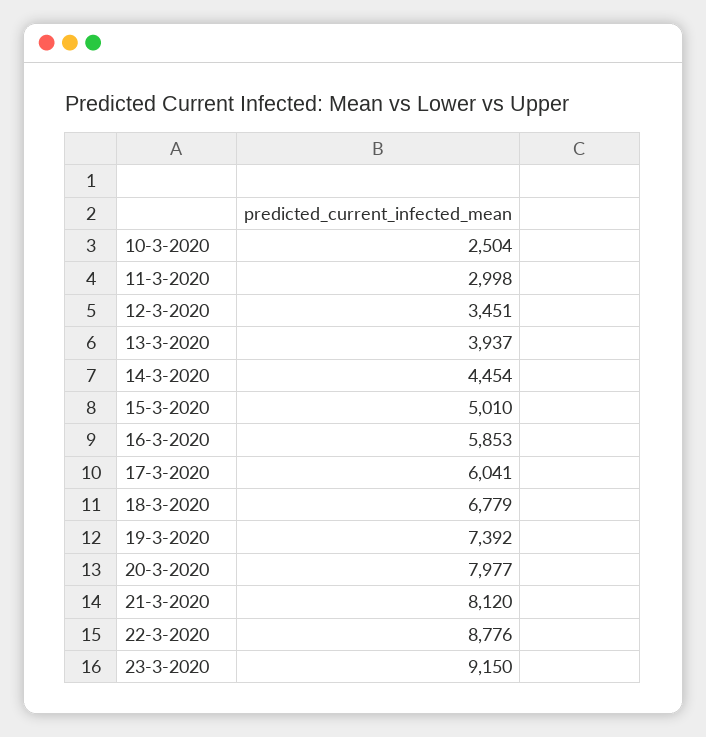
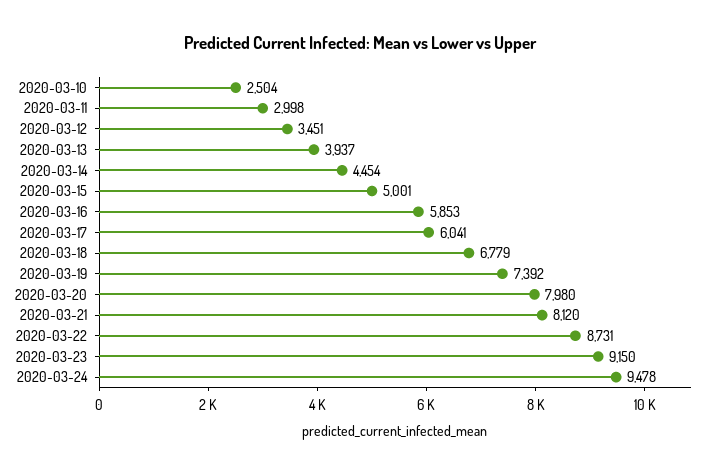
15-3-2020: 5010 -> 5001
20-3-2020: 7977 -> 7980
22-3-2020: 8776 -> 8731
2020-03-24: none -> 9478

